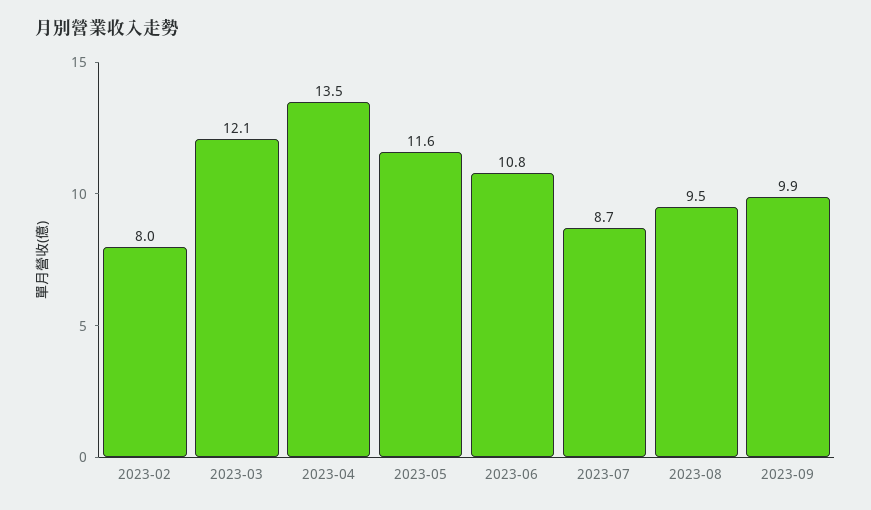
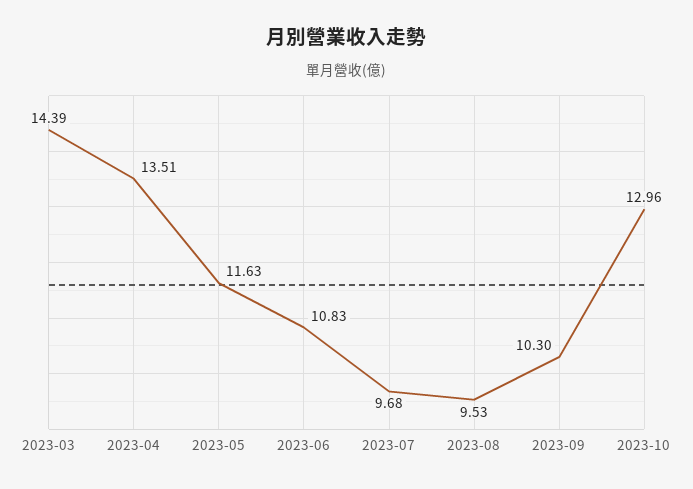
2023-02: 8 -> none
2023-03: 12.1 -> 14.39
2023-07: 8.7 -> 9.68
2023-09: 9.9 -> 10.3
2023-10: none -> 12.96

